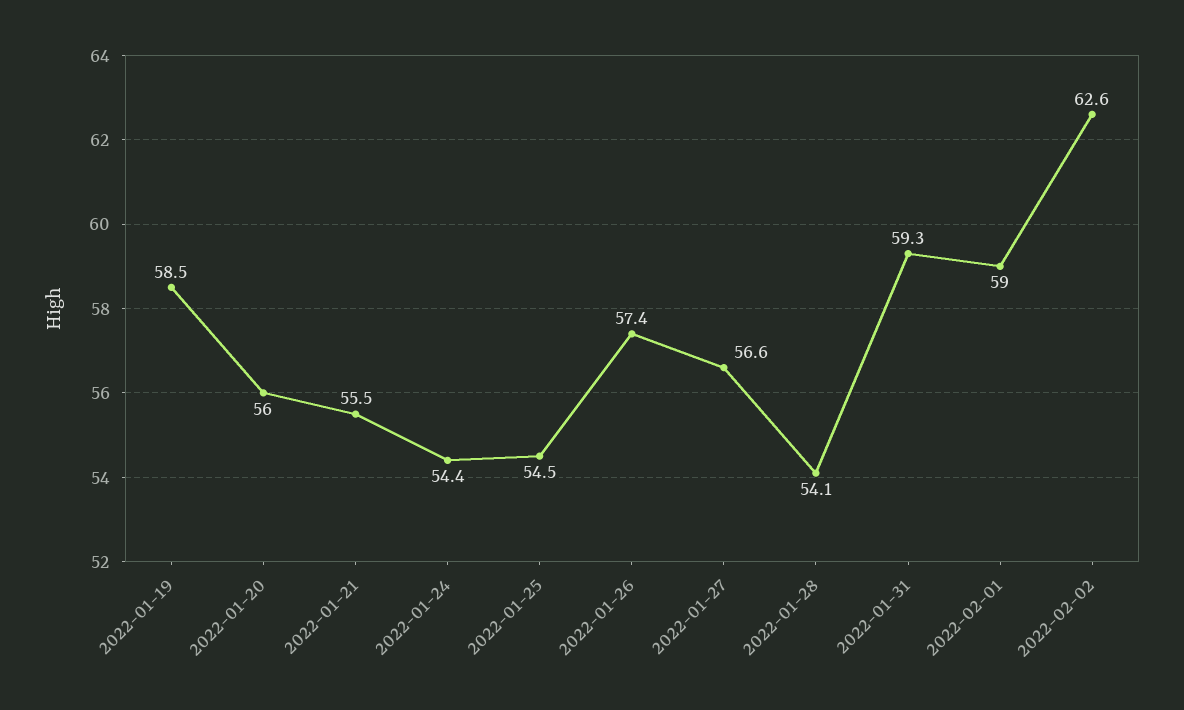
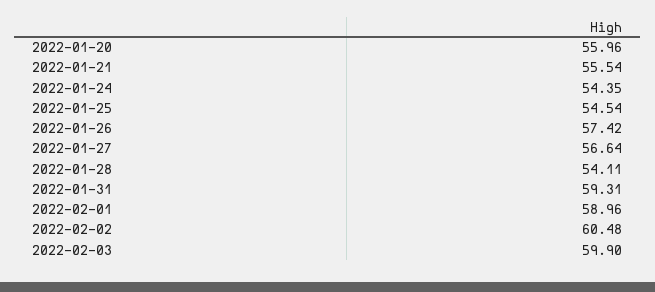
2022-01-19: 58.5 -> none
2022-02-02: 62.6 -> 60.48
2022-02-03: none -> 59.9

